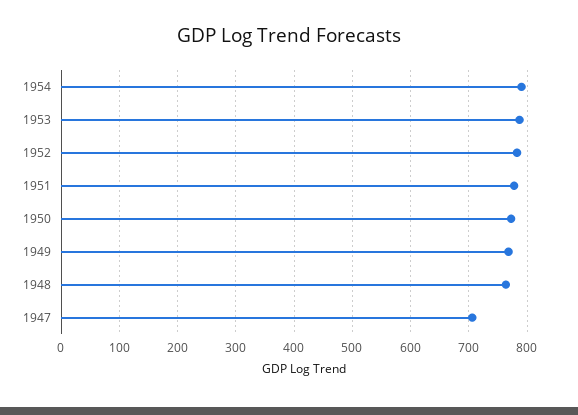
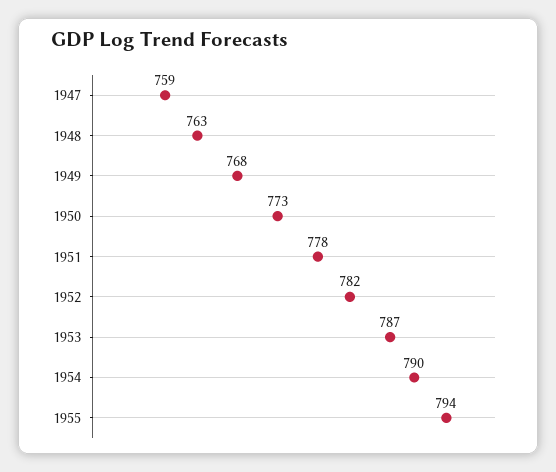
1947: 700 -> 759
1955: none -> 794

